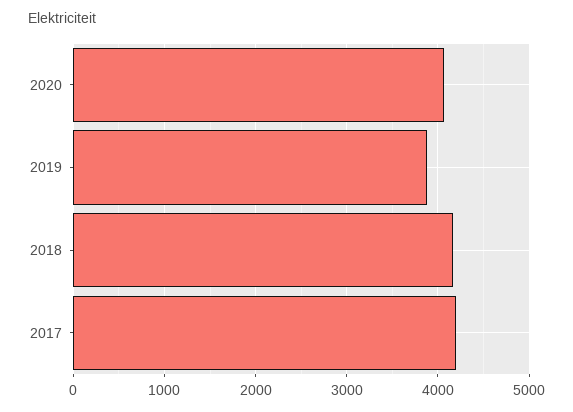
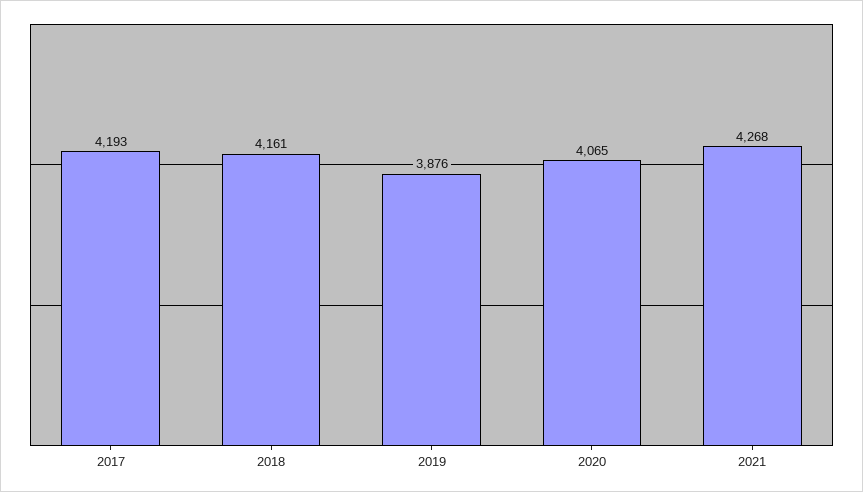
2021: none -> 4268

